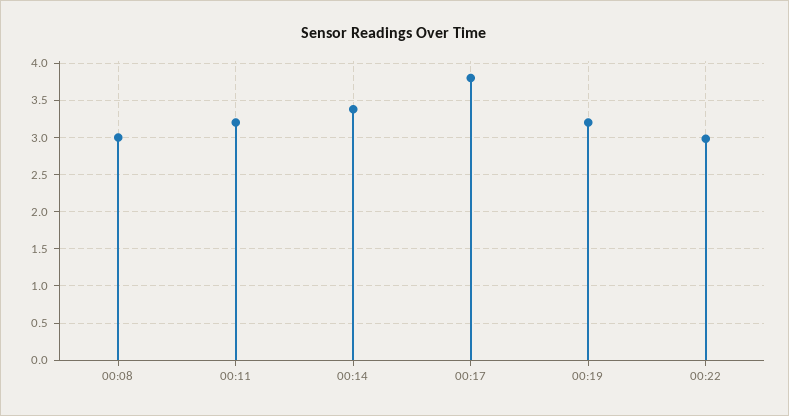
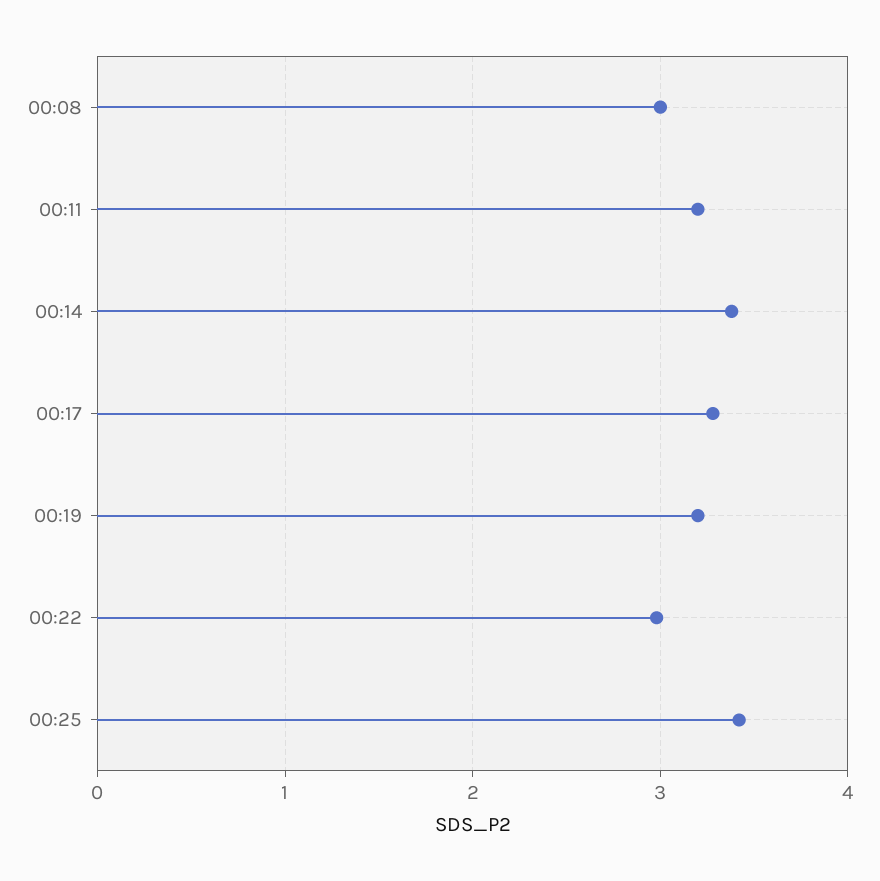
00:17: 3.8 -> 3.3
00:25: none -> 3.4

